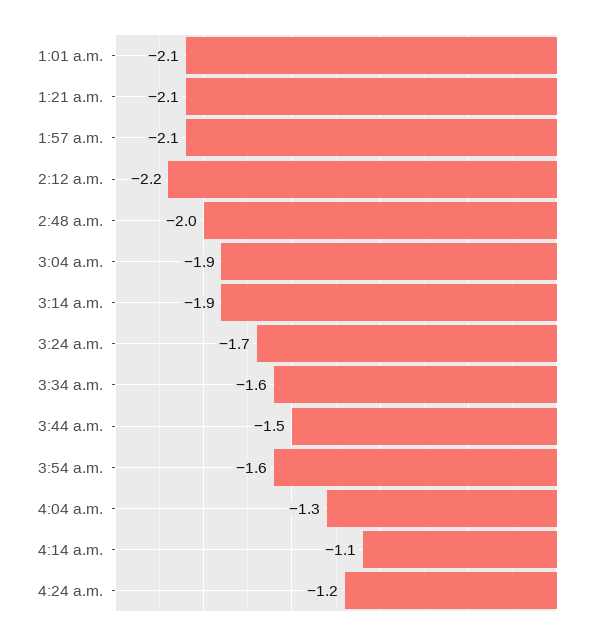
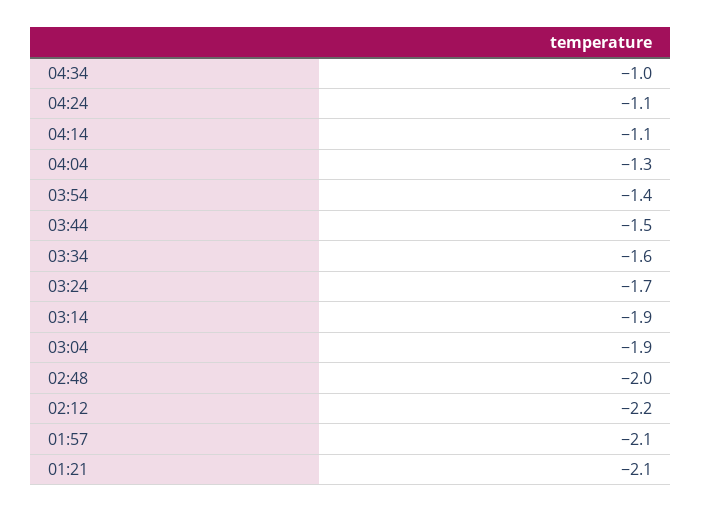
1:01 a.m.: -2.1 -> none
3:54 a.m.: -1.6 -> -1.4
4:24 a.m.: -1.2 -> -1.1
04:34: none -> -1

